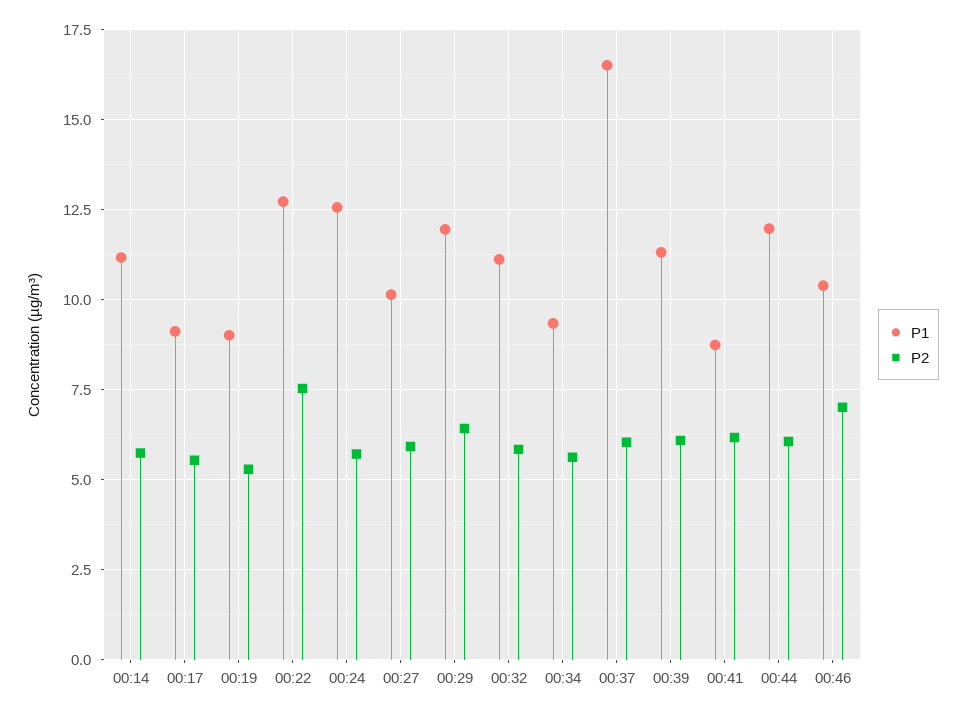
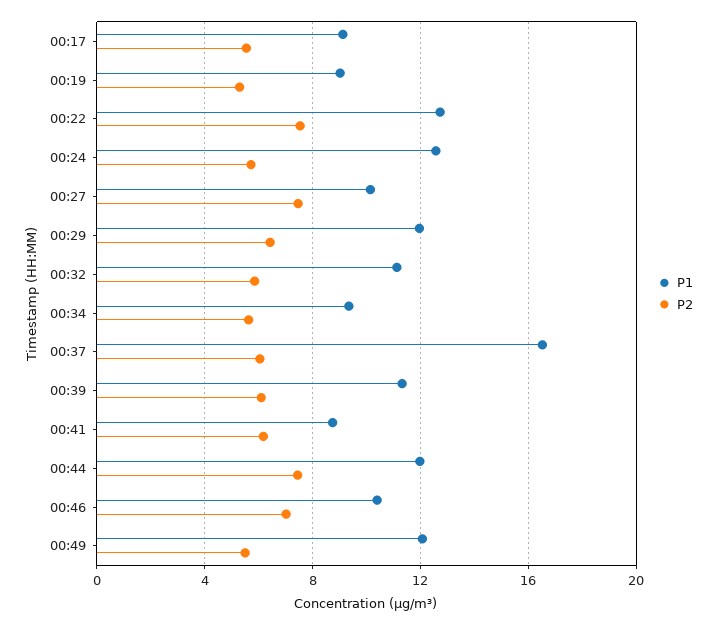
P1, 00:14: 11.25 -> none
P2, 00:14: 5.75 -> none
P2, 00:27: 6 -> 7.5
P2, 00:44: 6 -> 7.5
P1, 00:49: none -> 12
P2, 00:49: none -> 5.5

